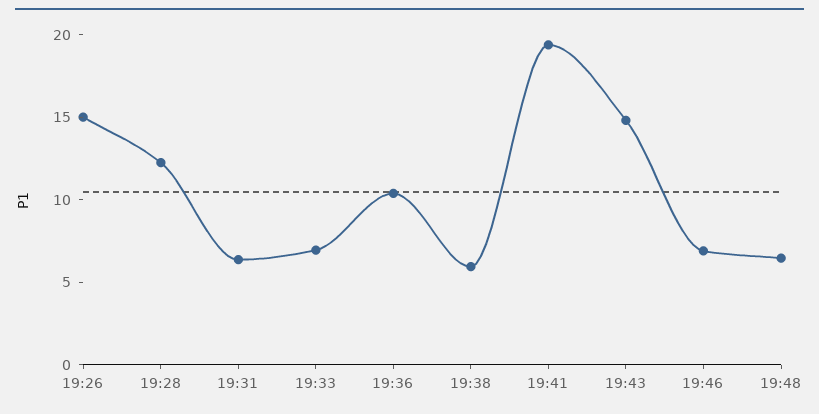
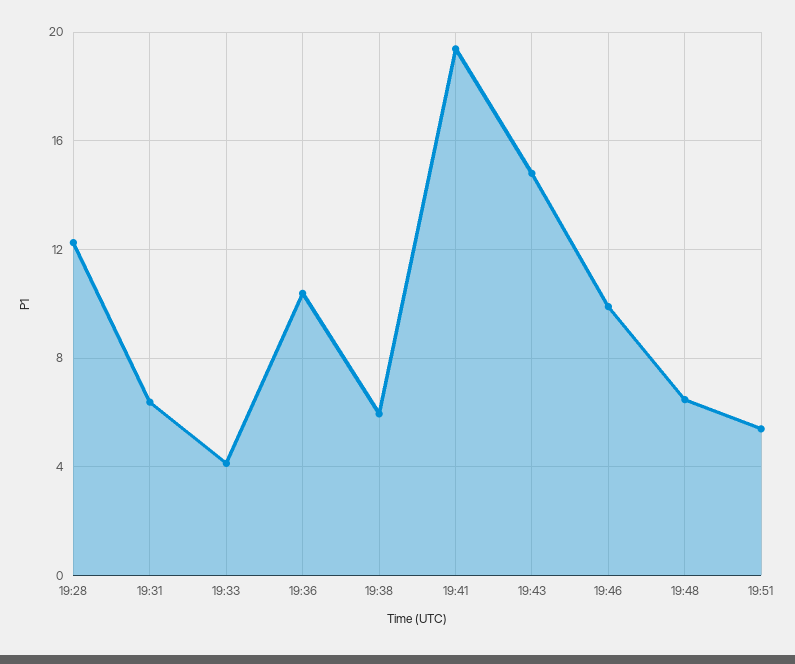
19:26: 15 -> none
19:33: 7 -> 4
19:46: 7 -> 10
19:51: none -> 5.5

